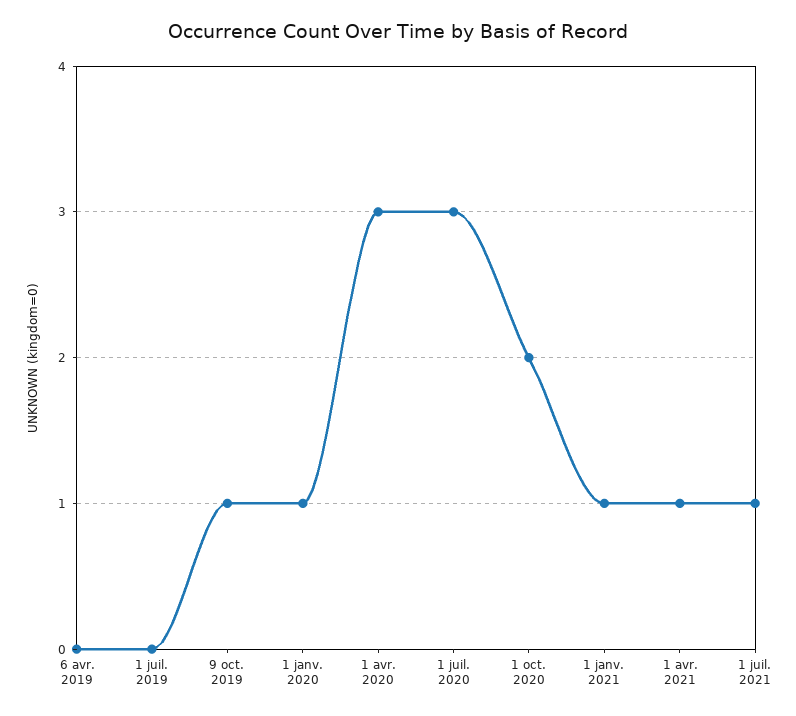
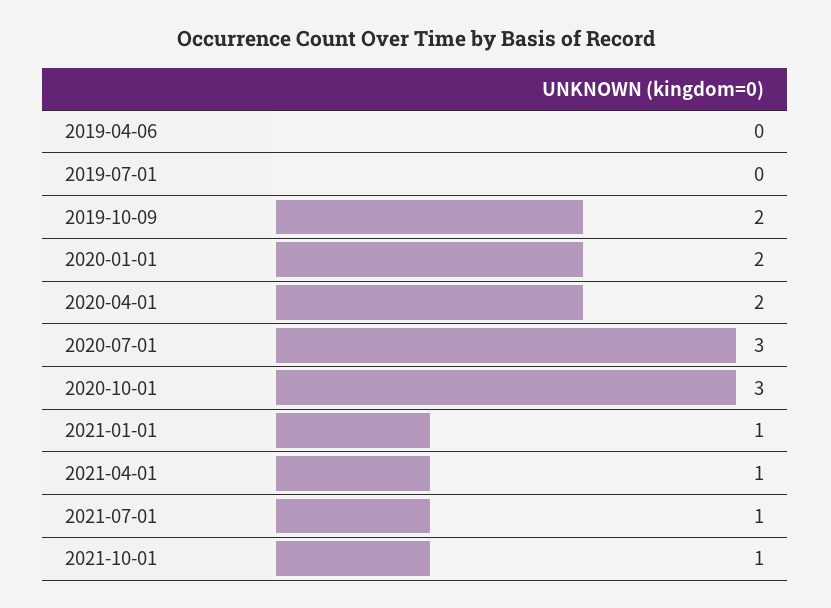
9 oct. 2019: 1 -> 2
1 janv. 2020: 1 -> 2
1 avr. 2020: 3 -> 2
1 oct. 2020: 2 -> 3
2021-10-01: none -> 1

